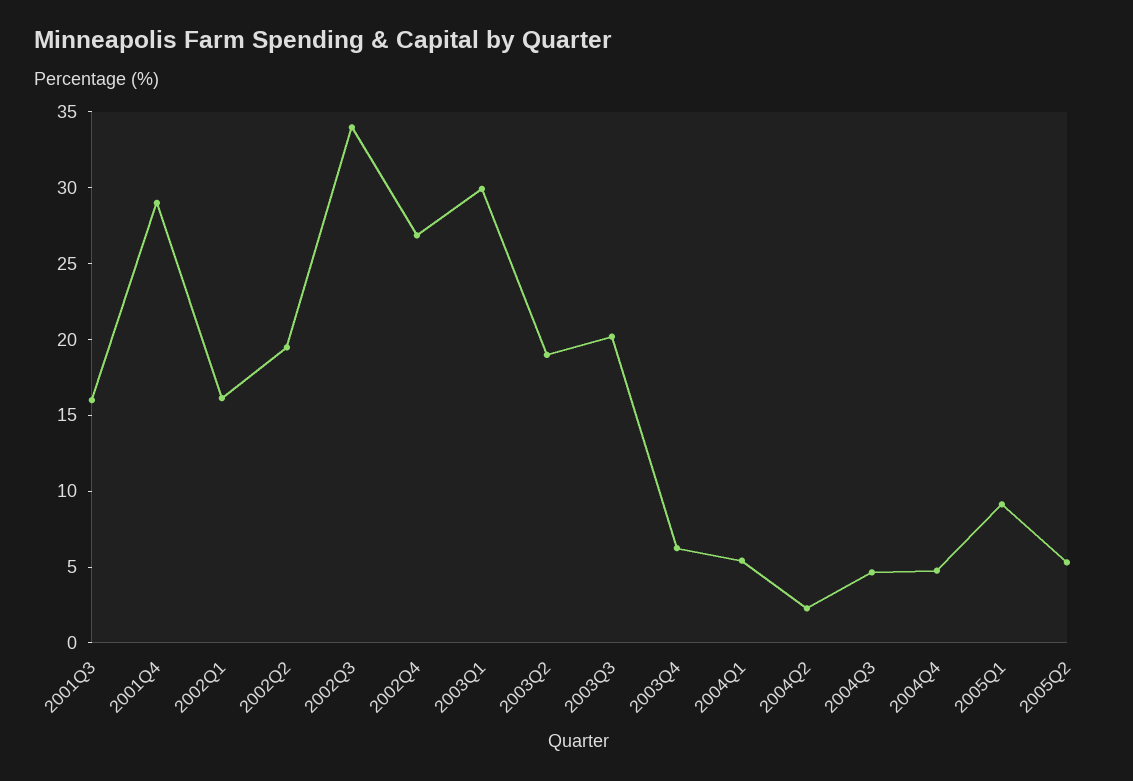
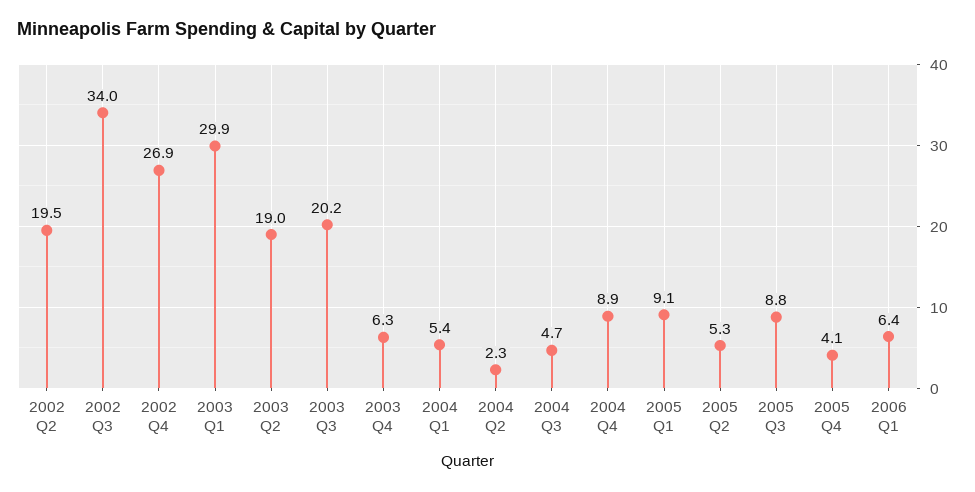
2001Q3: 16 -> none
2001Q4: 29 -> none
2002Q1: 16 -> none
2004Q4: 5 -> 8.9
2005 Q3: none -> 8.8
2005 Q4: none -> 4.1
2006 Q1: none -> 6.4

